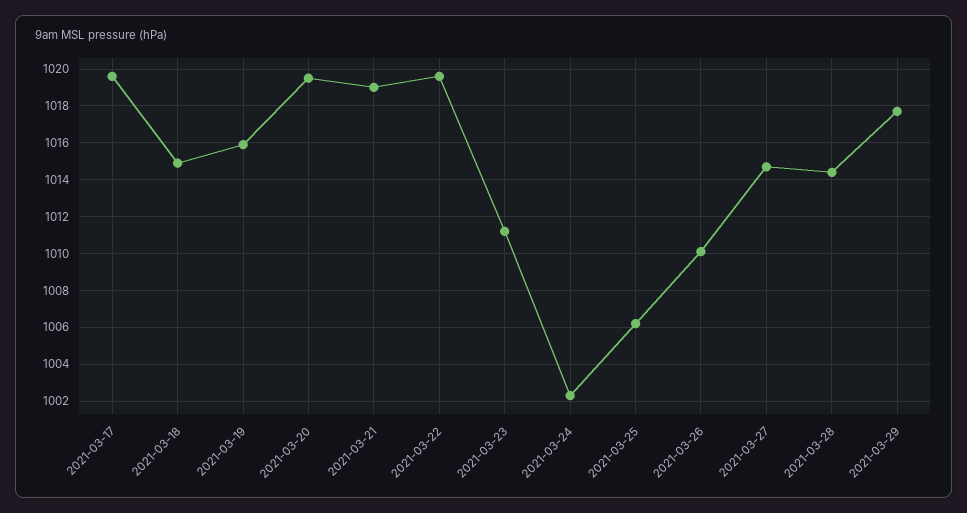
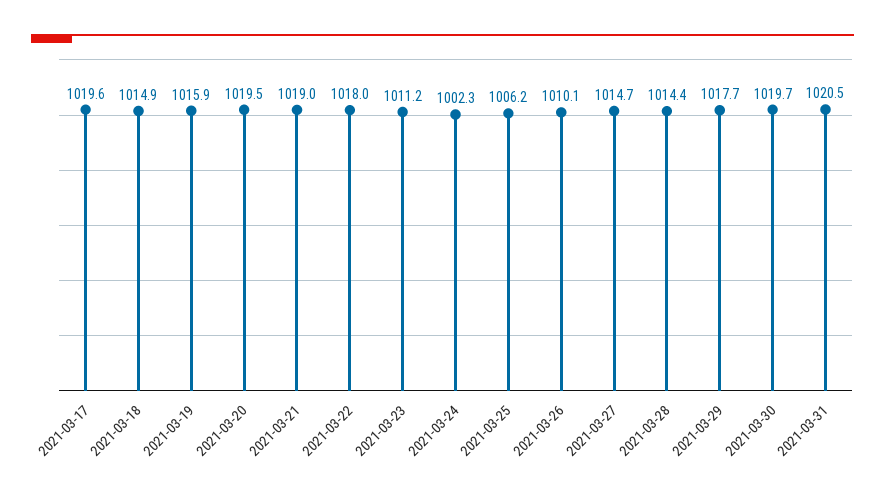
2021-03-22: 1019.5 -> 1018
2021-03-30: none -> 1019.7
2021-03-31: none -> 1020.5

